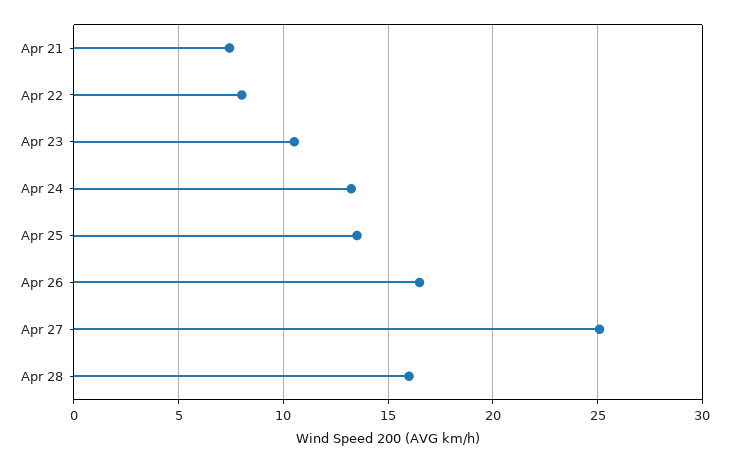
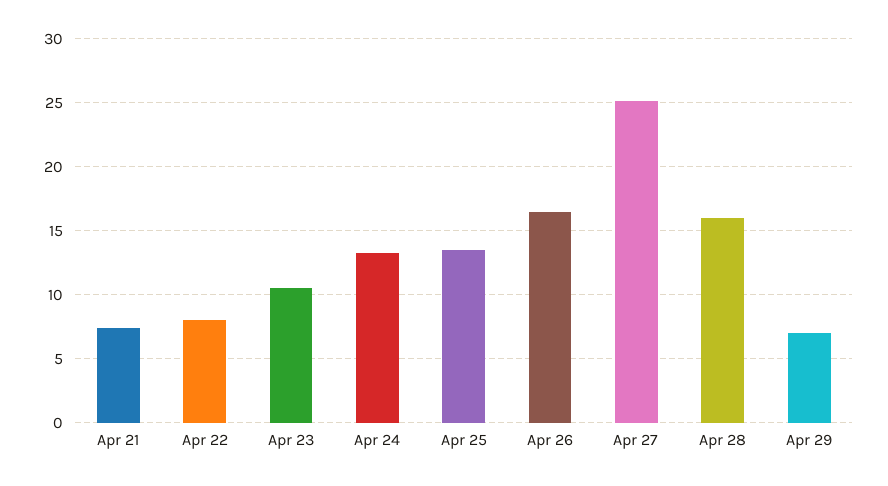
Apr 29: none -> 7

